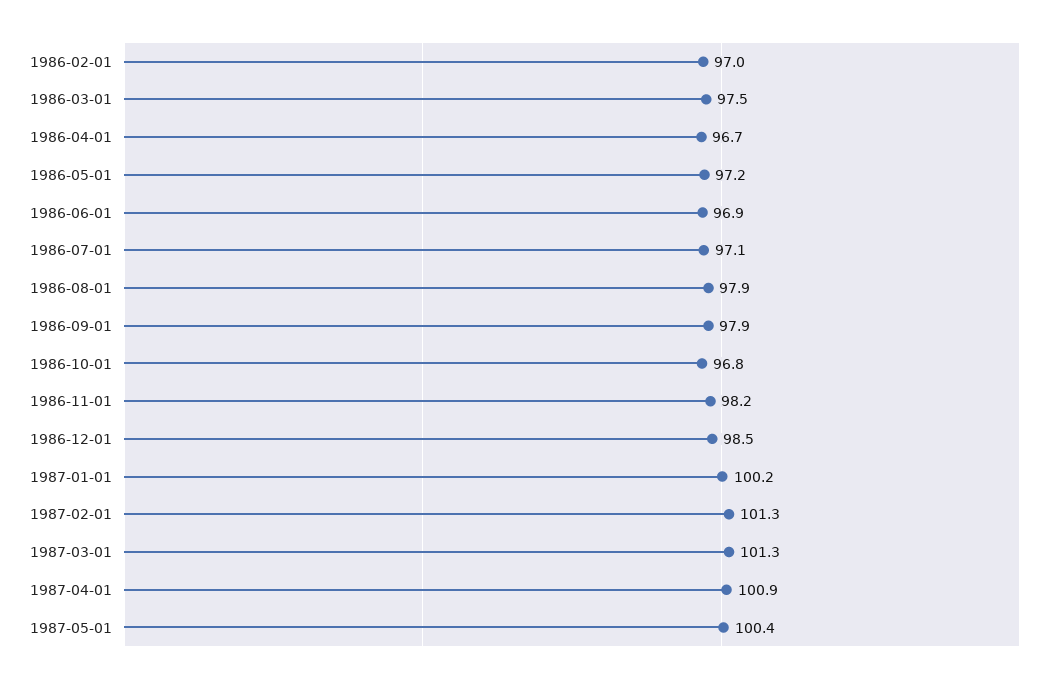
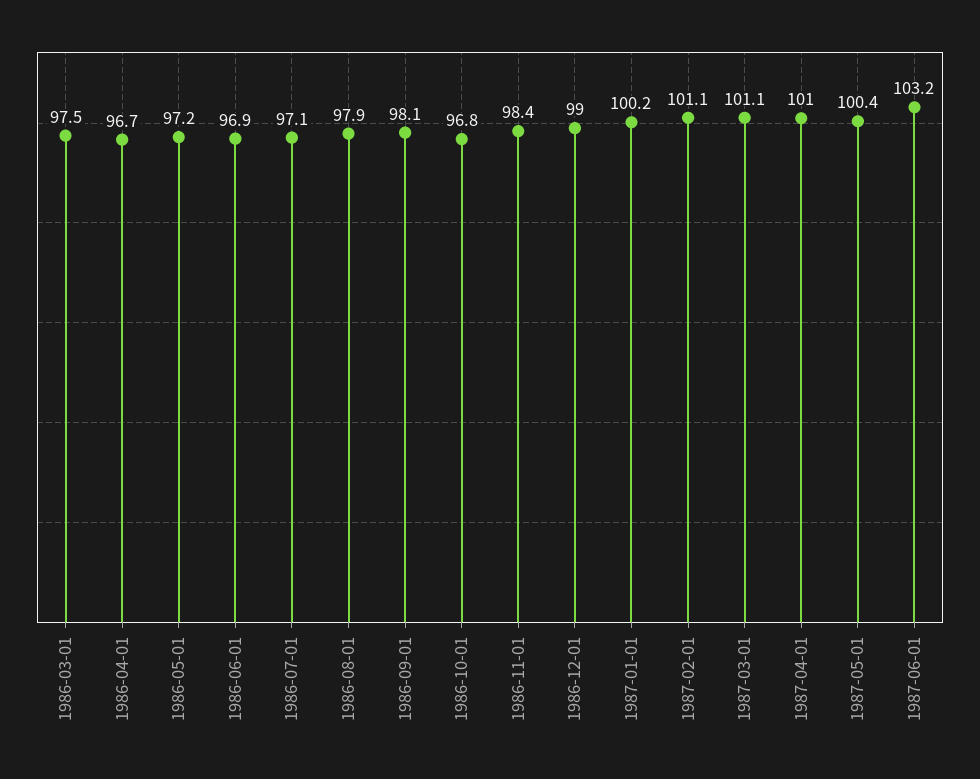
1986-02-01: 97 -> none
1986-09-01: 97.9 -> 98.1
1986-11-01: 98.2 -> 98.4
1986-12-01: 98.5 -> 99
1987-02-01: 101.3 -> 101.1
1987-03-01: 101.3 -> 101.1
1987-04-01: 100.9 -> 101
1987-06-01: none -> 103.2

